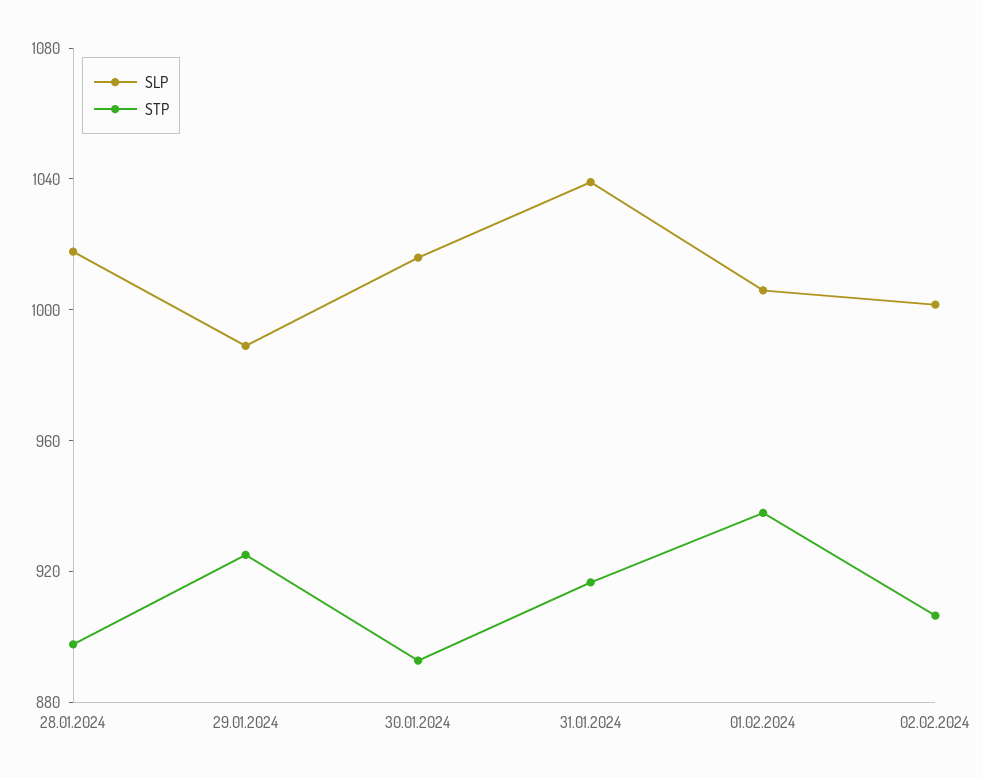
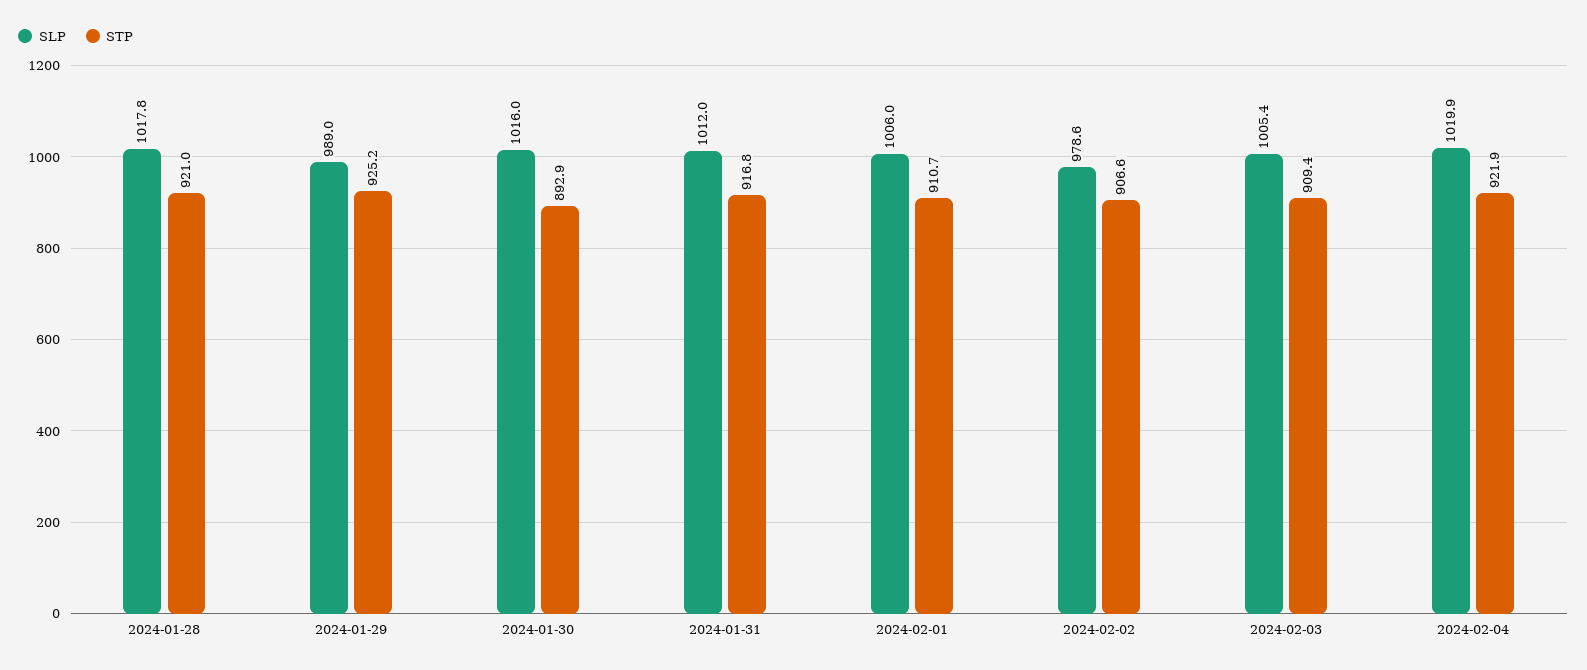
STP, 28.01.2024: 900 -> 921
SLP, 31.01.2024: 1040 -> 1012
STP, 01.02.2024: 940 -> 910.7
SLP, 02.02.2024: 1000 -> 978.6
SLP, 2024-02-03: none -> 1005.4
STP, 2024-02-03: none -> 909.4
SLP, 2024-02-04: none -> 1019.9
STP, 2024-02-04: none -> 921.9

